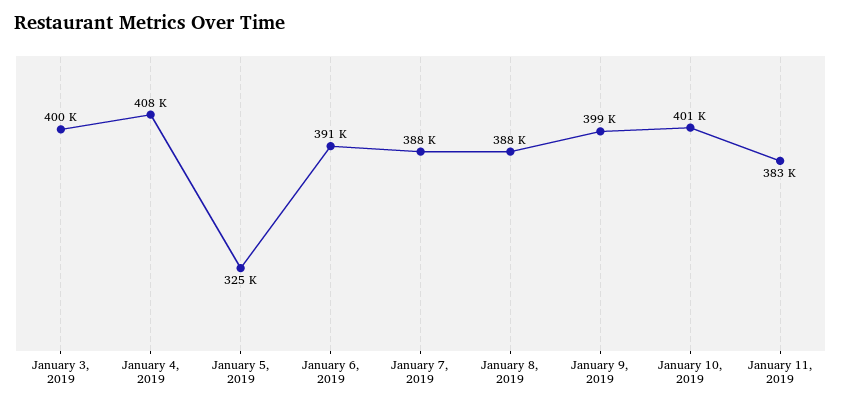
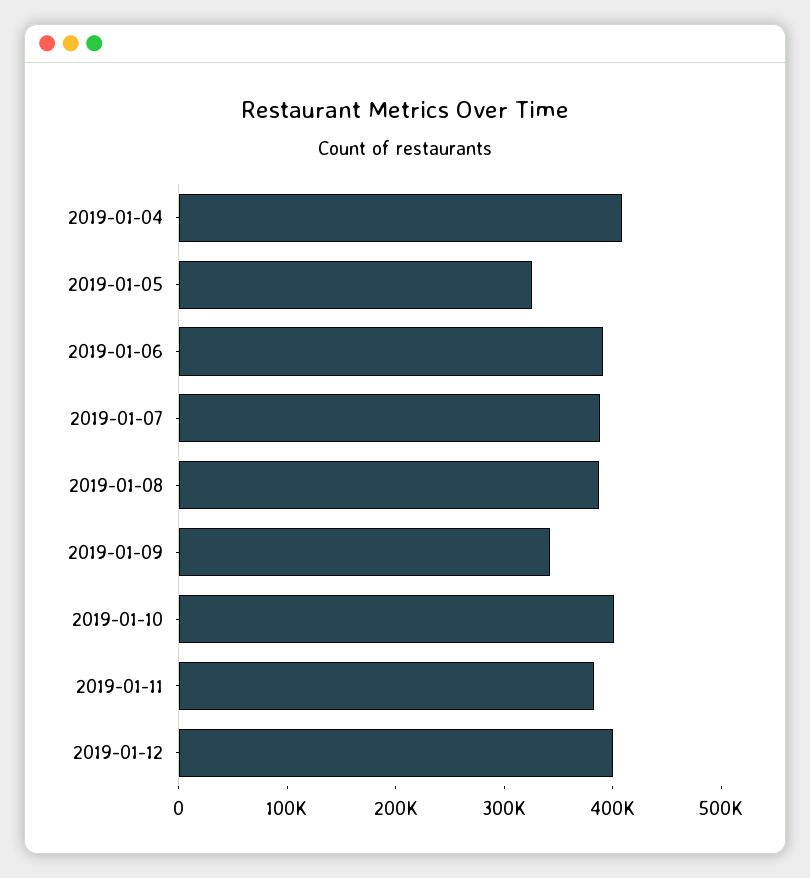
January 3, 2019: 400000 -> none
January 9, 2019: 399000 -> 340000
2019-01-12: none -> 400000

